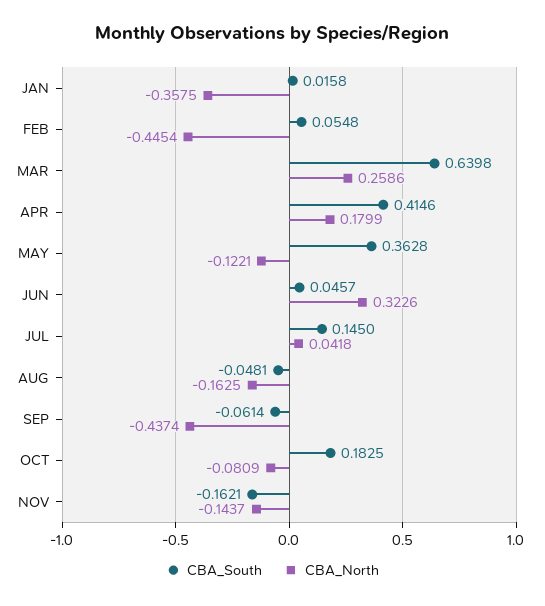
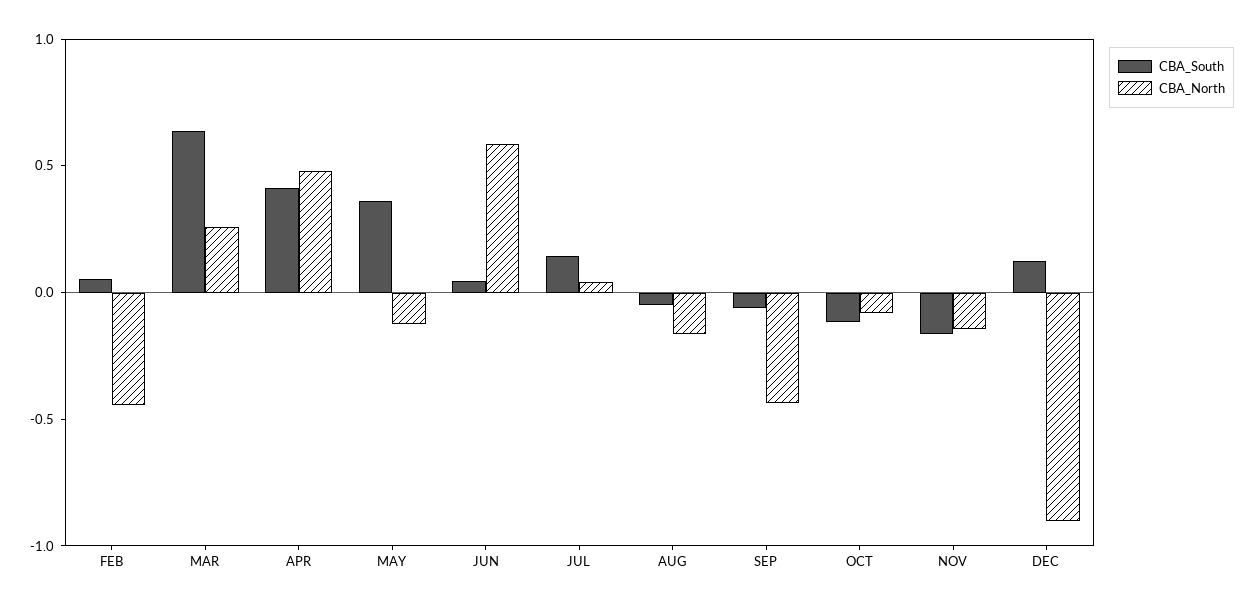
CBA_South, JAN: 0.0158 -> none
CBA_North, JAN: -0.3575 -> none
CBA_North, APR: 0.1799 -> 0.5
CBA_North, JUN: 0.3226 -> 0.6
CBA_South, OCT: 0.1825 -> -0.1
CBA_South, DEC: none -> 0.1
CBA_North, DEC: none -> -0.9

